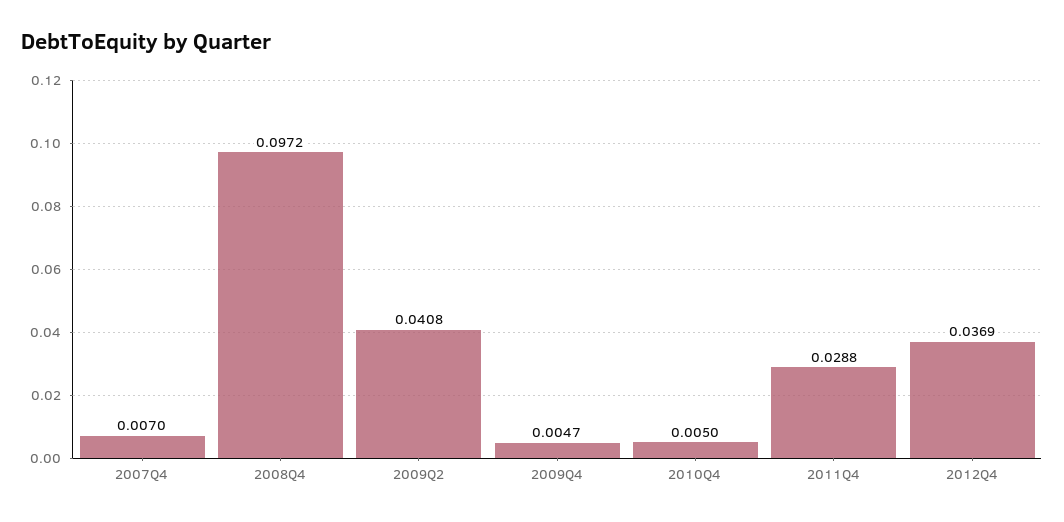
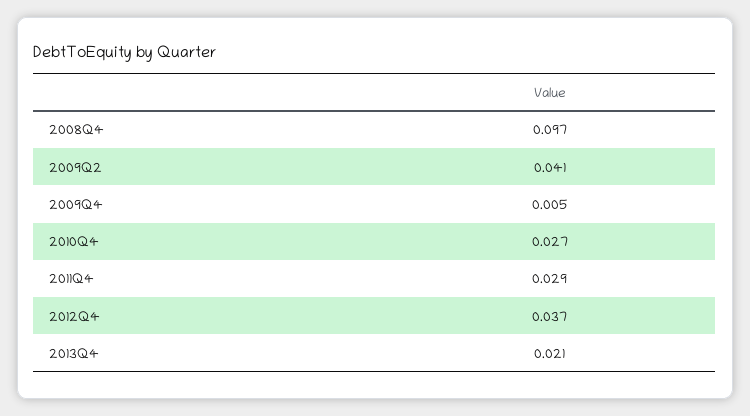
2007Q4: 0.007 -> none
2010Q4: 0.005 -> 0.027
2013Q4: none -> 0.021

